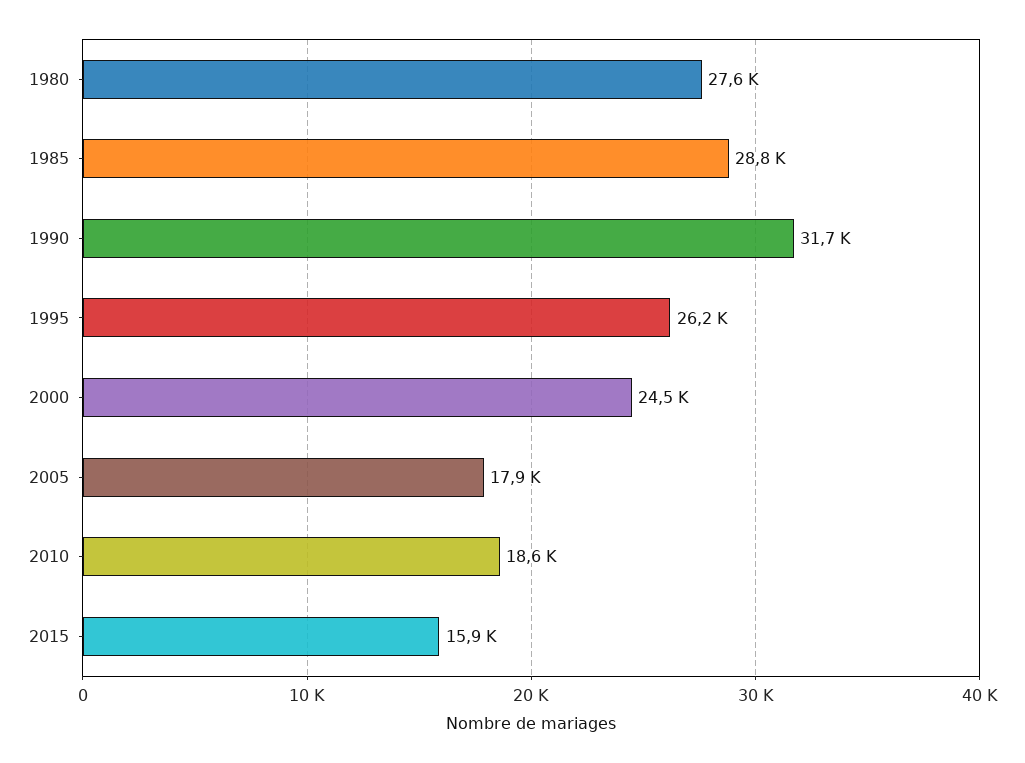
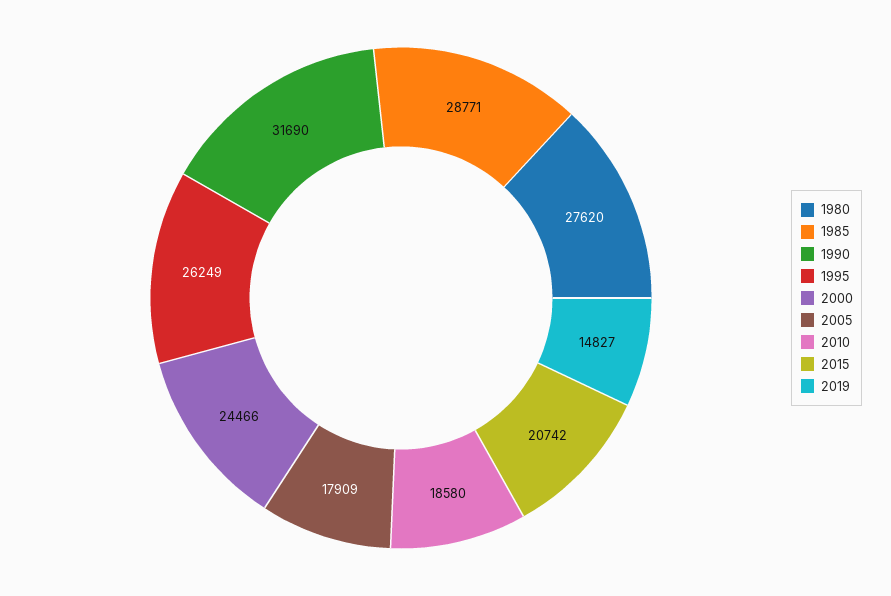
2015: 15900 -> 20742
2019: none -> 14827

